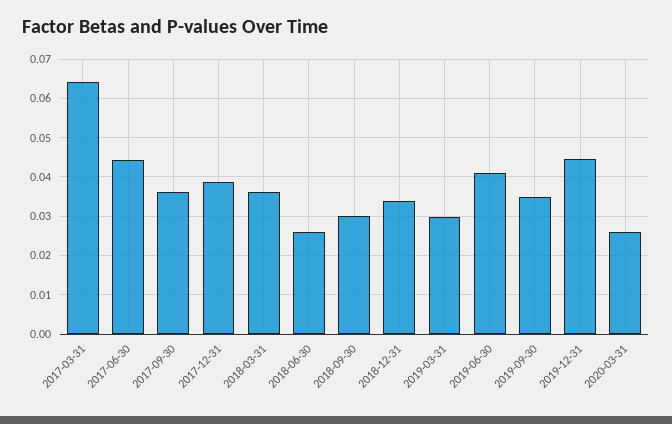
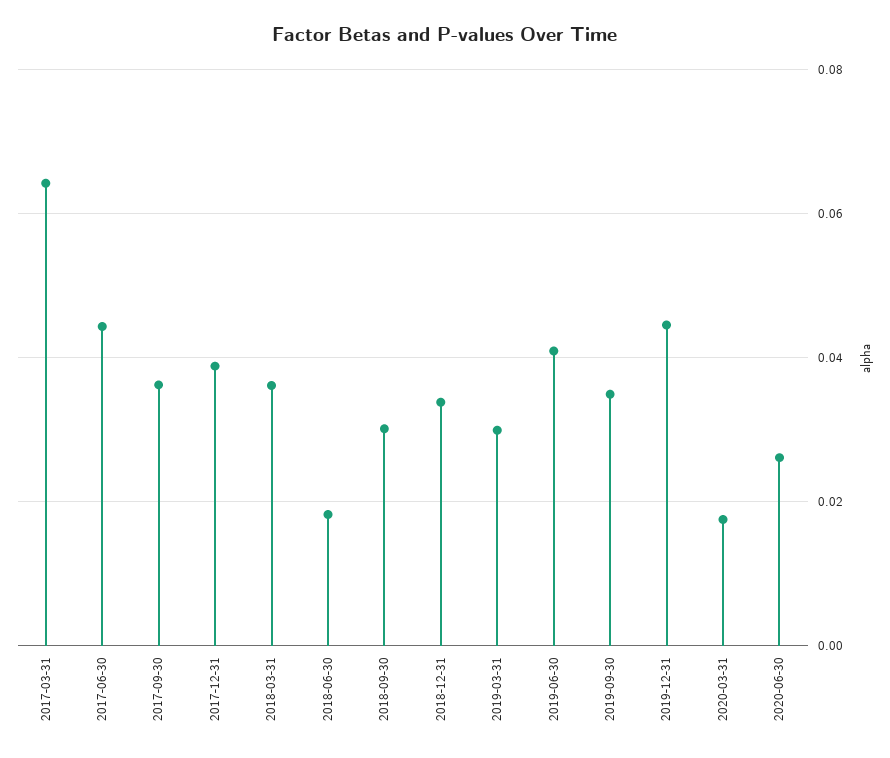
2018-06-30: 0.026 -> 0.018
2020-03-31: 0.026 -> 0.018
2020-06-30: none -> 0.026

